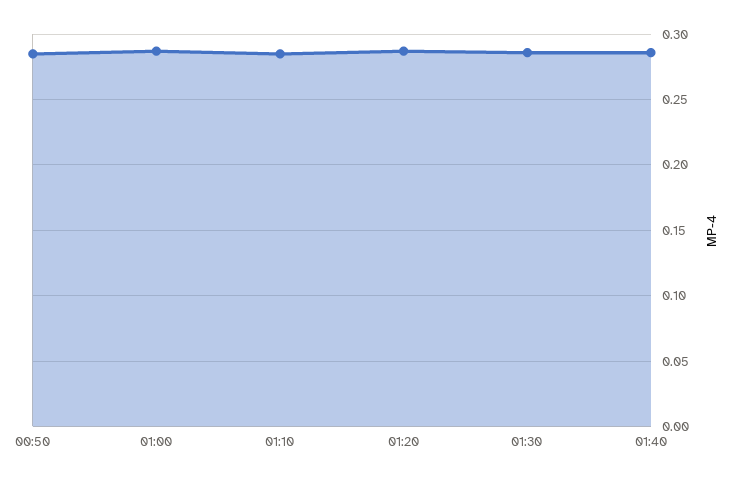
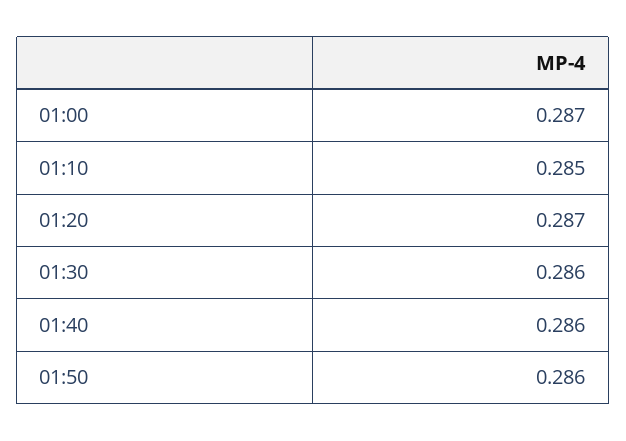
00:50: 0.285 -> none
01:50: none -> 0.286

